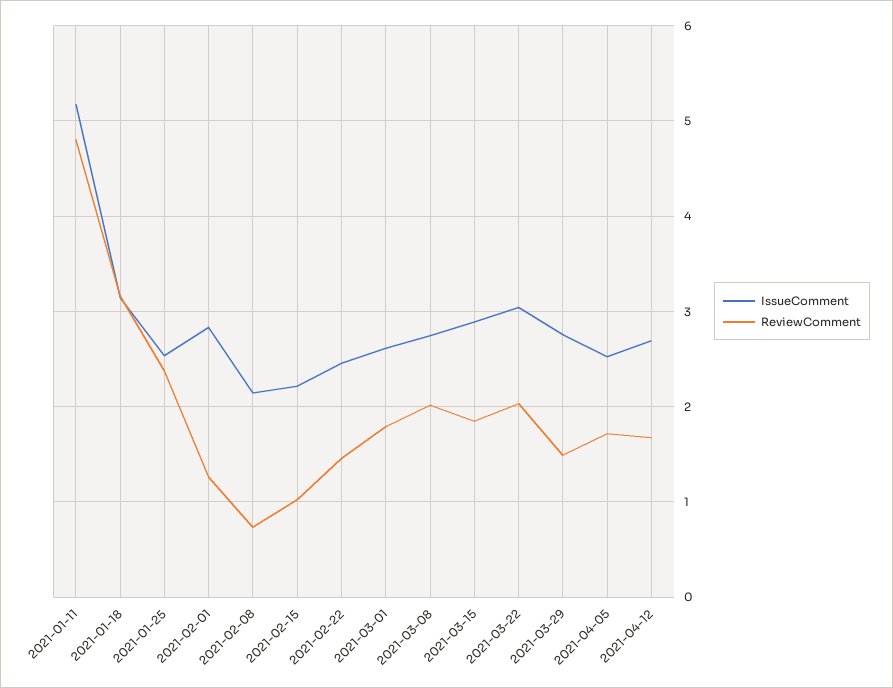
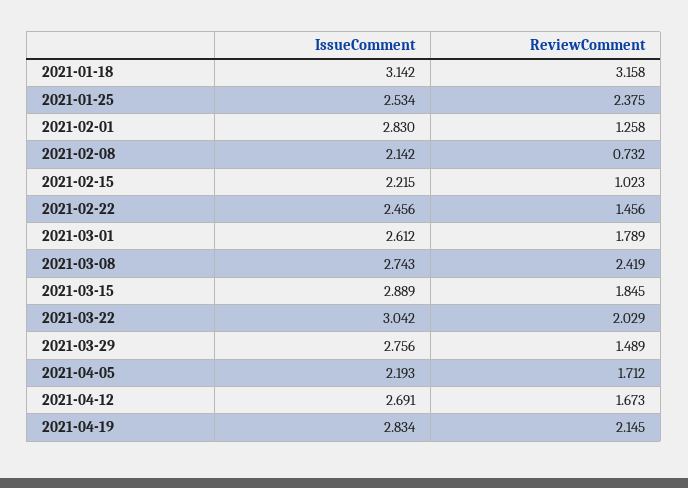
IssueComment, 2021-01-11: 5.2 -> none
ReviewComment, 2021-01-11: 4.8 -> none
ReviewComment, 2021-03-08: 2 -> 2.419
IssueComment, 2021-04-05: 2.5 -> 2.193
IssueComment, 2021-04-19: none -> 2.834
ReviewComment, 2021-04-19: none -> 2.145

